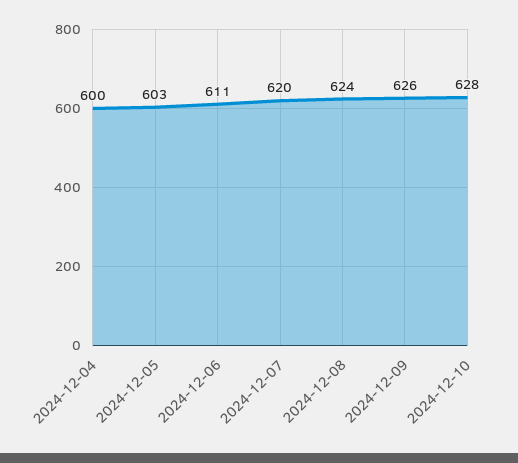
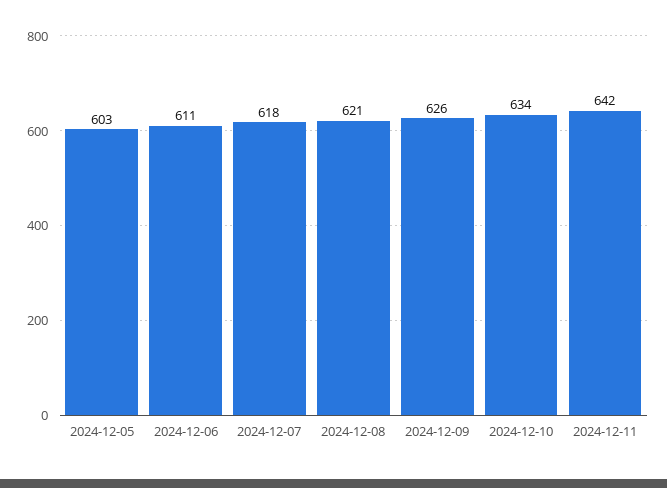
2024-12-04: 600 -> none
2024-12-07: 620 -> 618
2024-12-08: 624 -> 621
2024-12-10: 628 -> 634
2024-12-11: none -> 642

